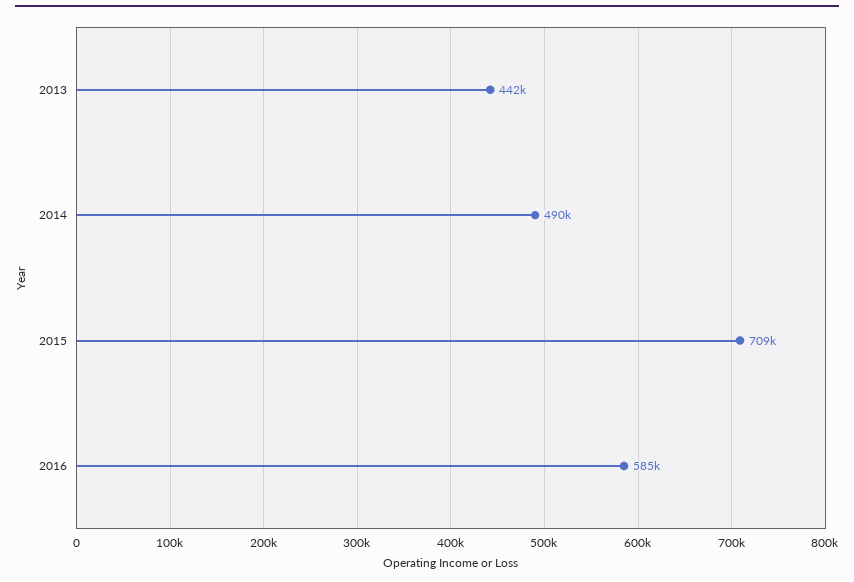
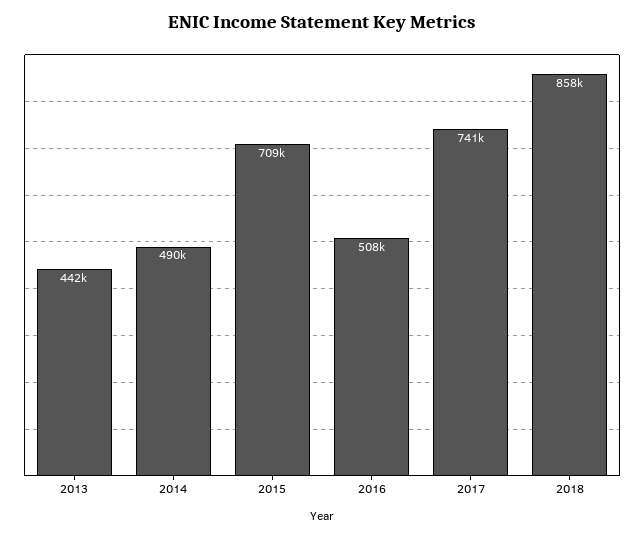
2016: 585000 -> 508000
2017: none -> 741000
2018: none -> 858000

